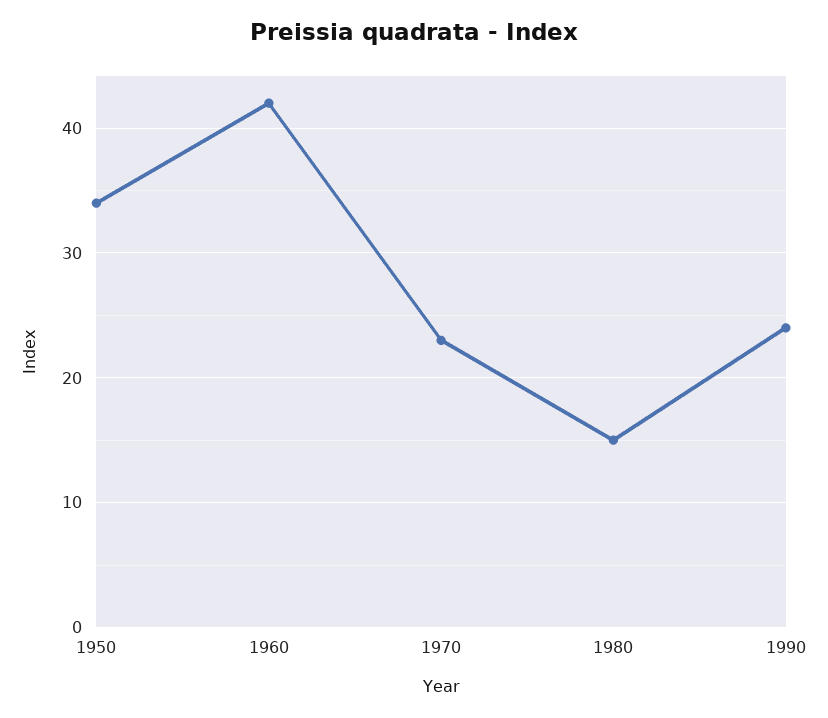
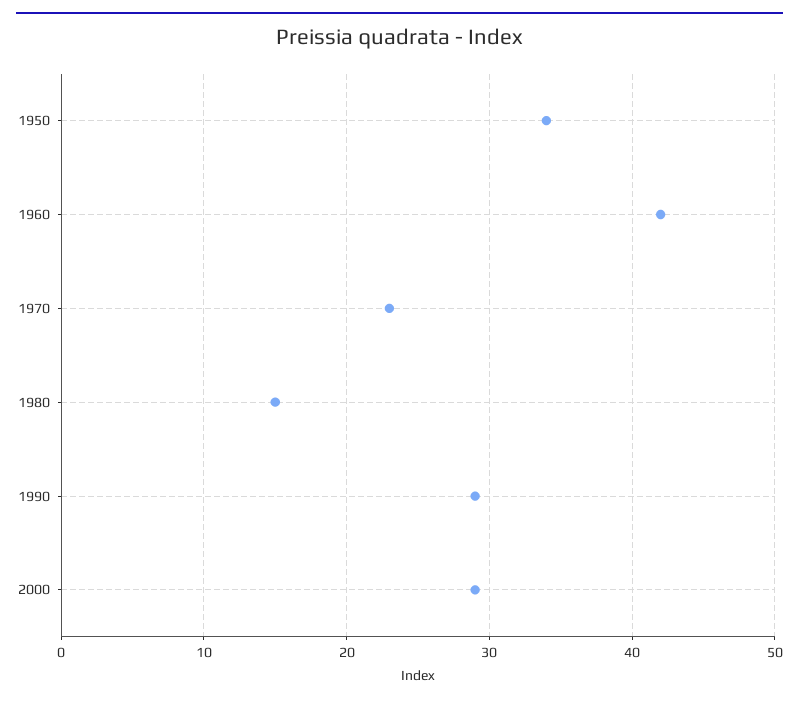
1990: 24 -> 29
2000: none -> 29

